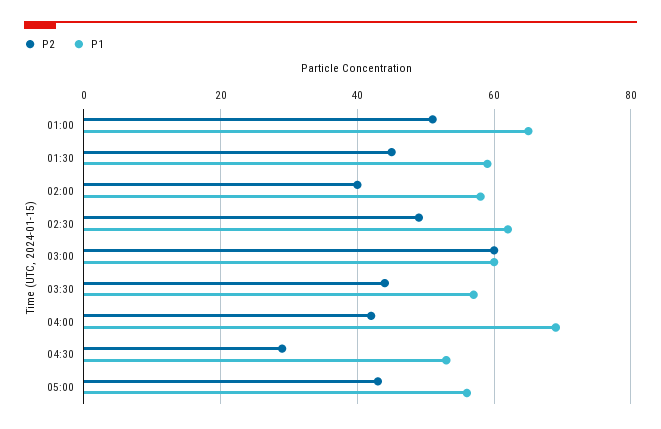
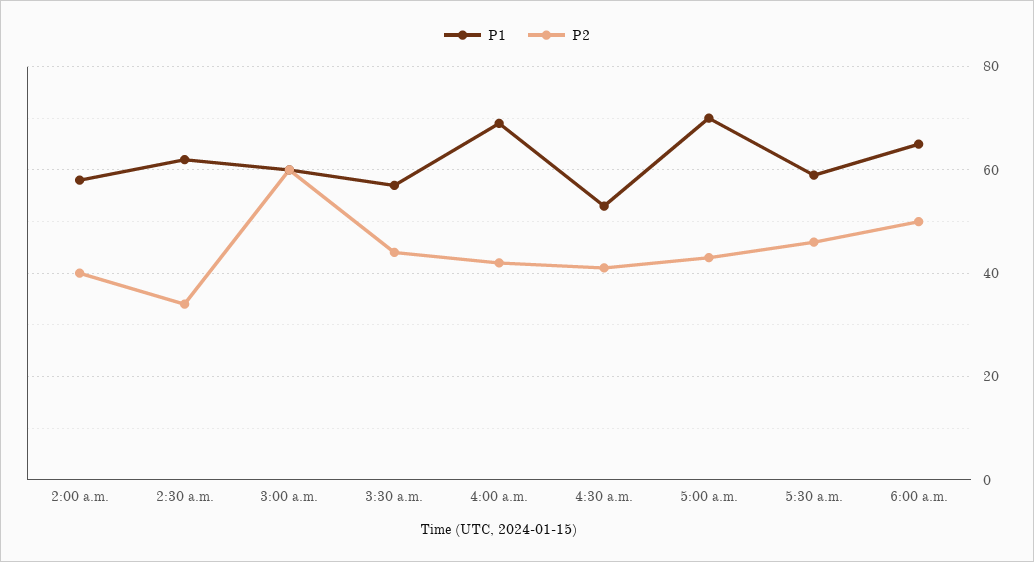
P2, 01:00: 50 -> none
P1, 01:00: 65 -> none
P2, 01:30: 45 -> none
P1, 01:30: 60 -> none
P2, 02:30: 50 -> 35
P2, 04:30: 30 -> 40
P1, 05:00: 55 -> 70
P1, 5:30 a.m.: none -> 60
P2, 5:30 a.m.: none -> 45
P1, 6:00 a.m.: none -> 65
P2, 6:00 a.m.: none -> 50

